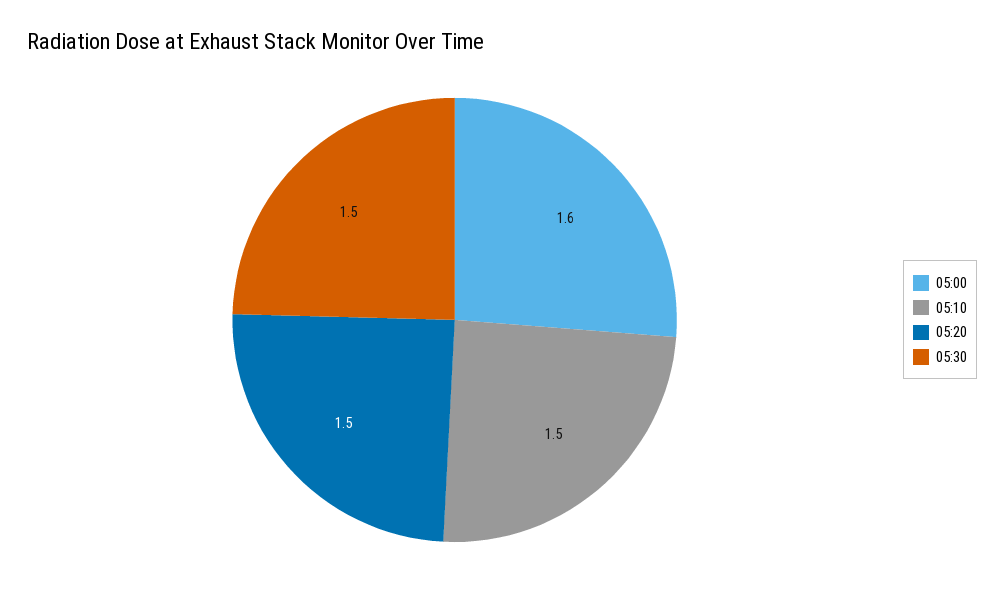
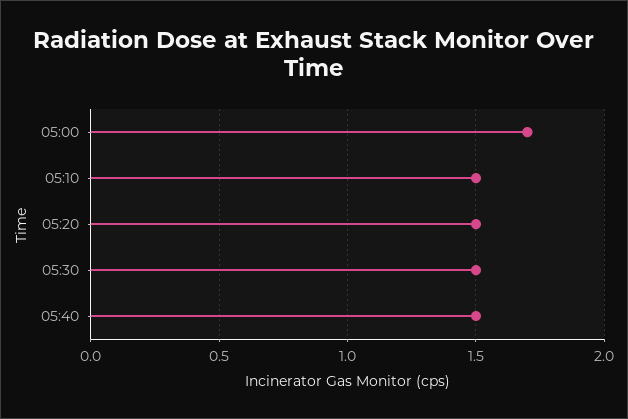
05:00: 1.6 -> 1.7
05:40: none -> 1.5

